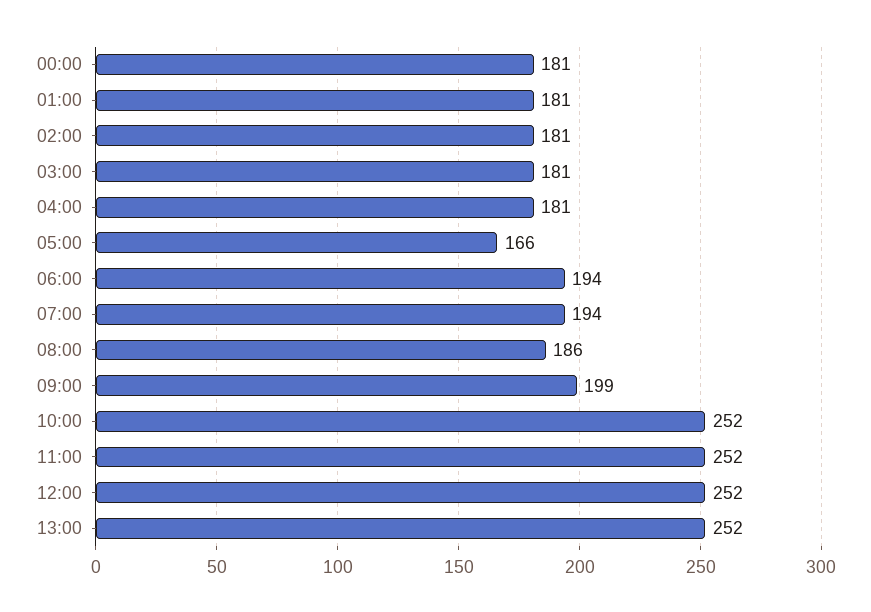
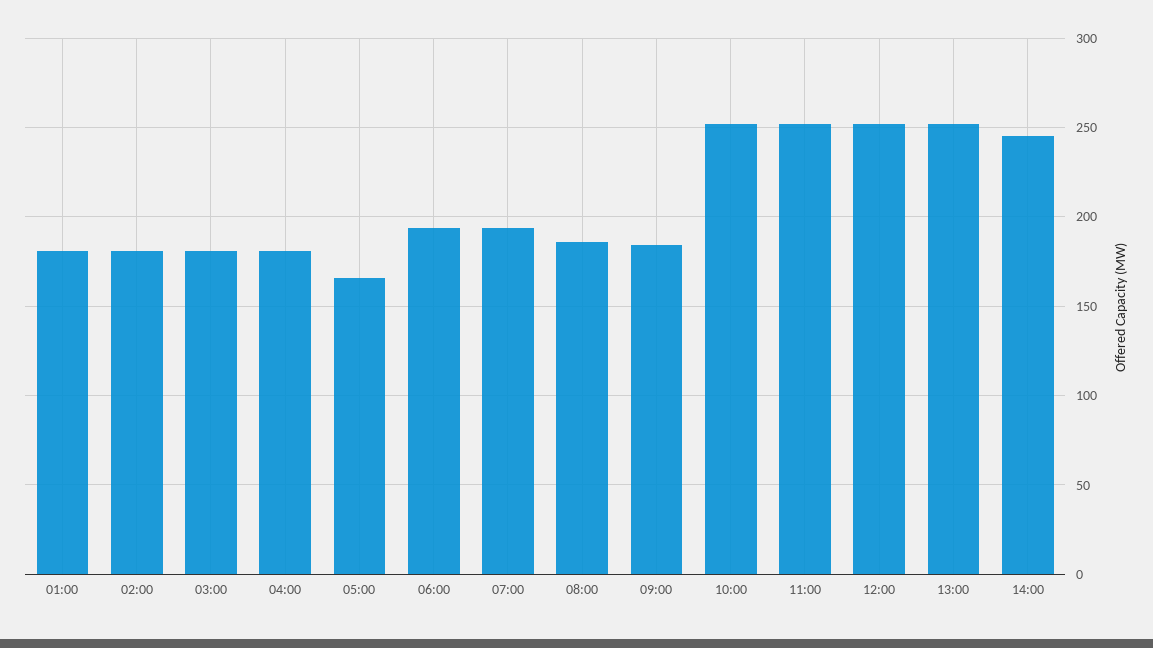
00:00: 181 -> none
09:00: 199 -> 185
14:00: none -> 245

